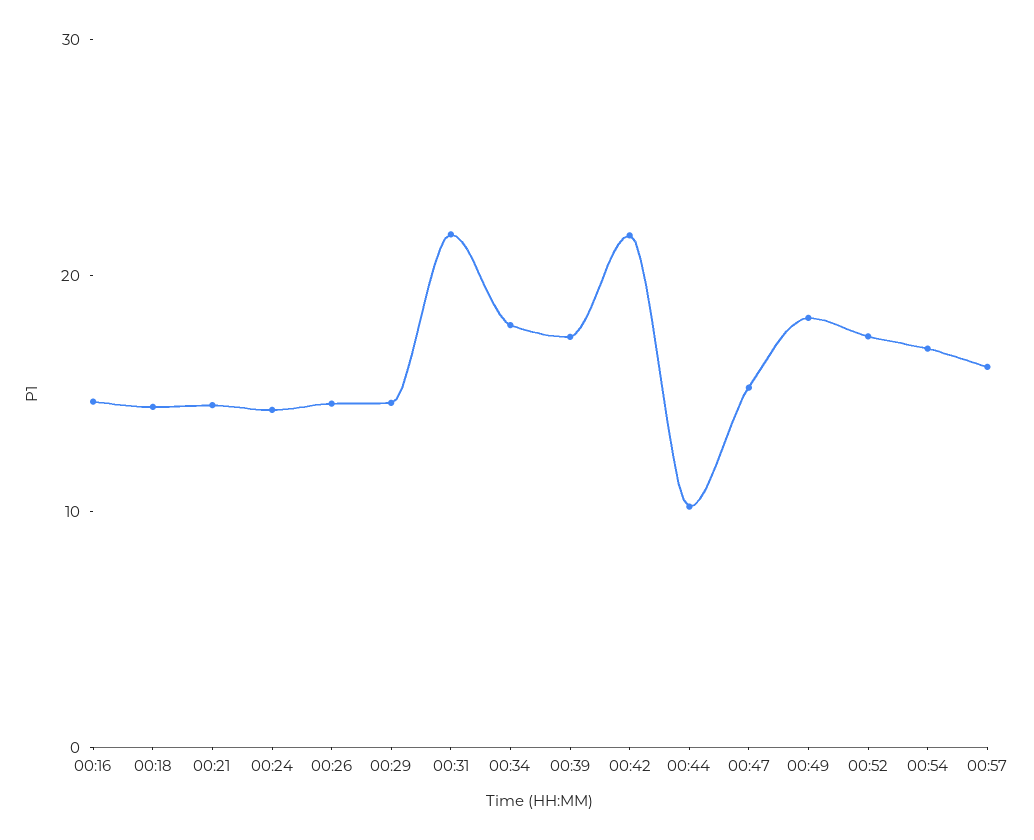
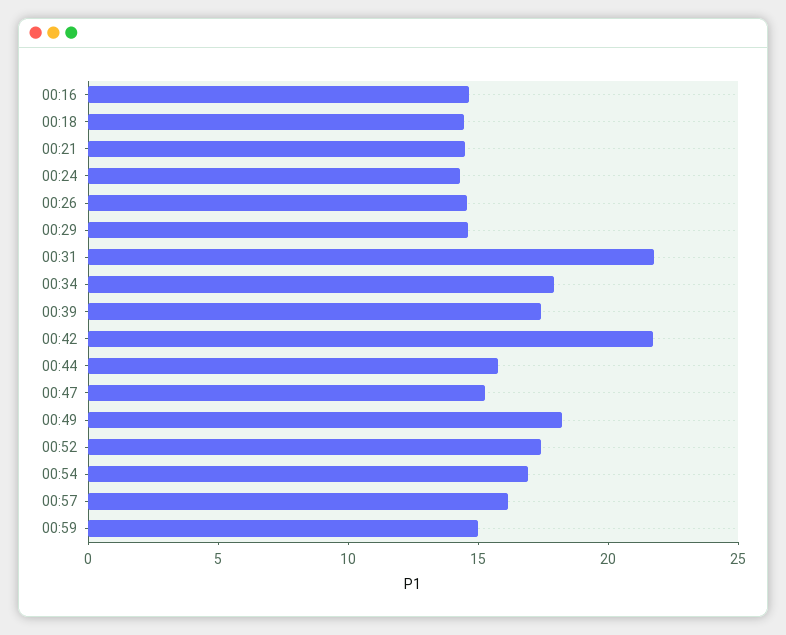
00:44: 10 -> 16
00:59: none -> 15

